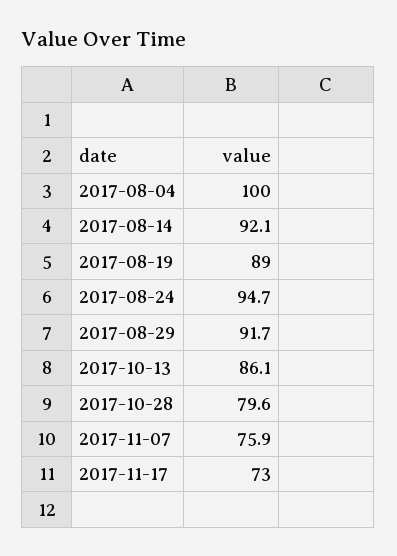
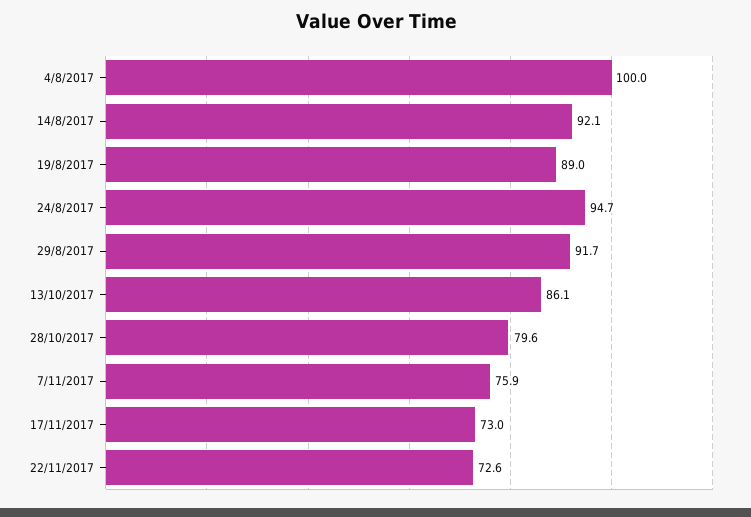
22/11/2017: none -> 72.6

